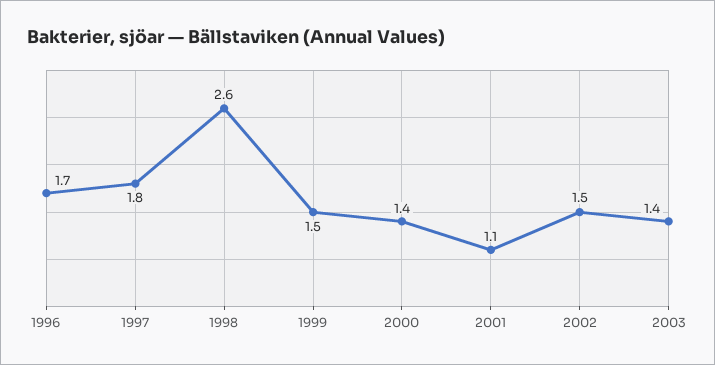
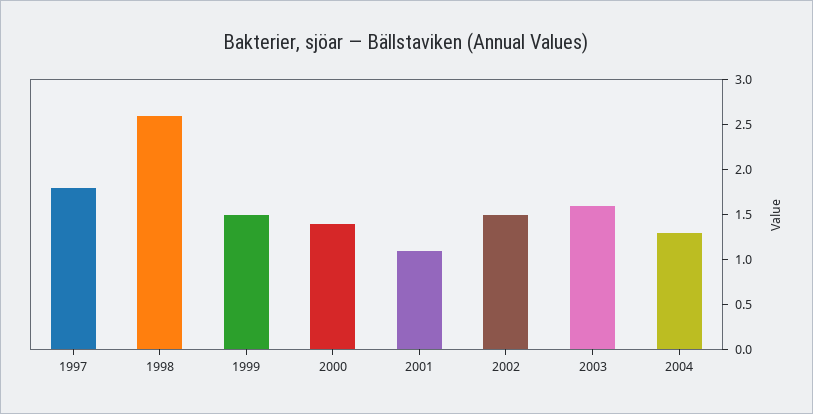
1996: 1.7 -> none
2003: 1.4 -> 1.6
2004: none -> 1.3

